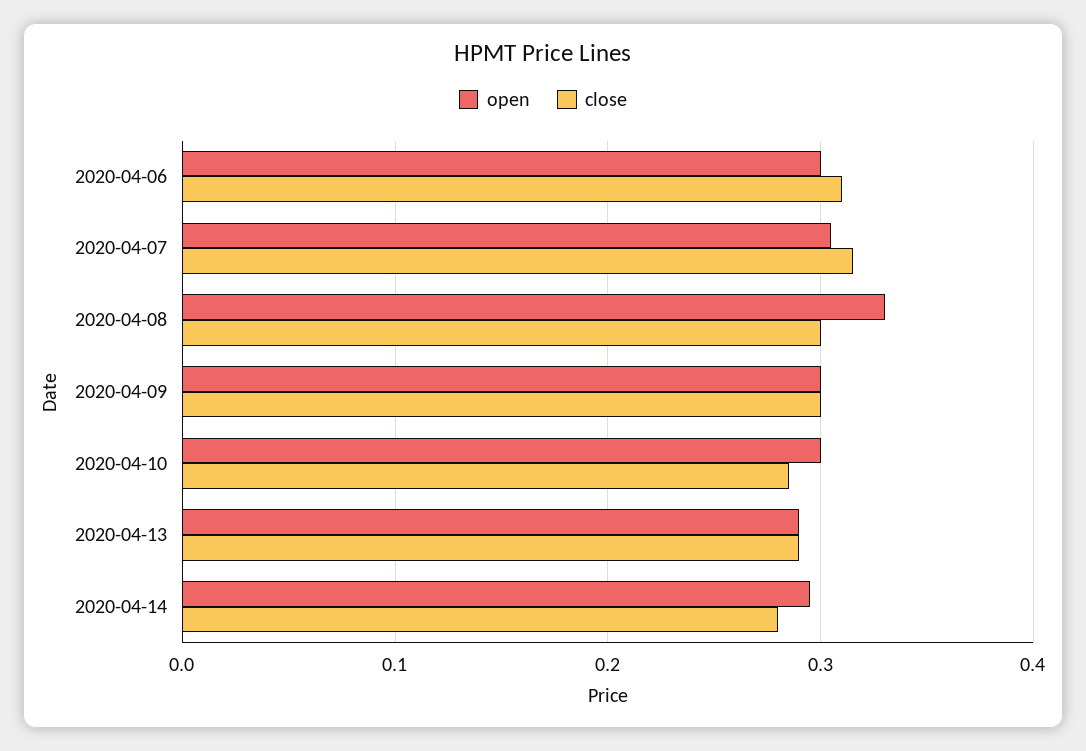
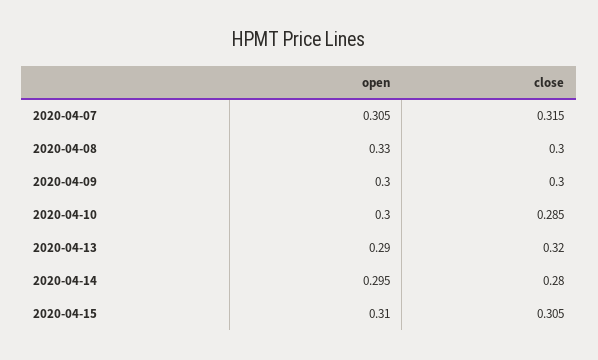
open, 2020-04-06: 0.3 -> none
close, 2020-04-06: 0.31 -> none
close, 2020-04-13: 0.29 -> 0.32
open, 2020-04-15: none -> 0.31
close, 2020-04-15: none -> 0.305

